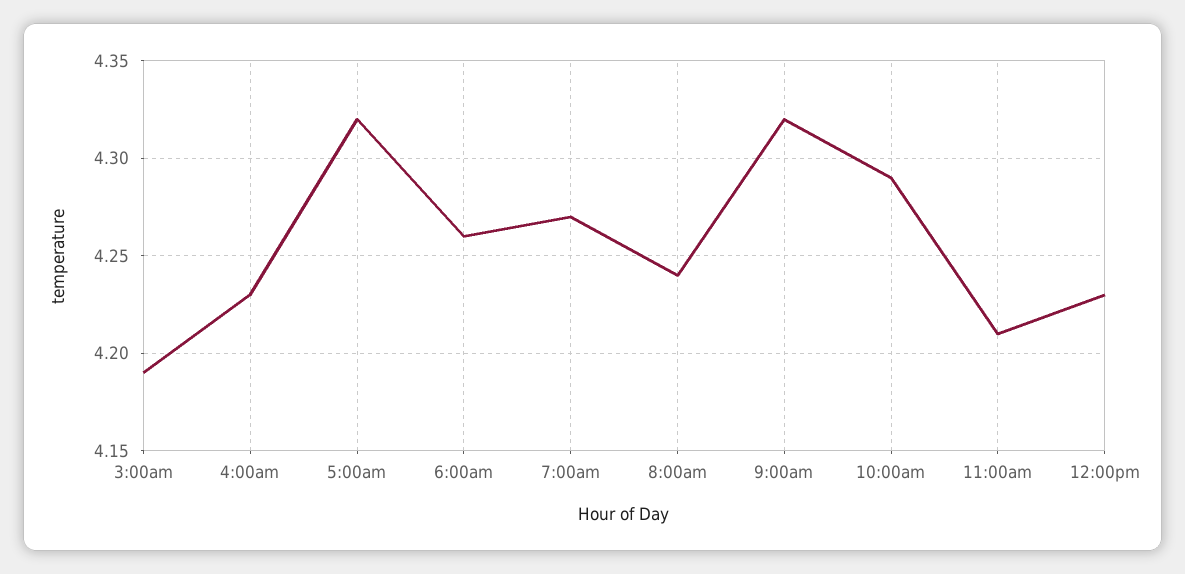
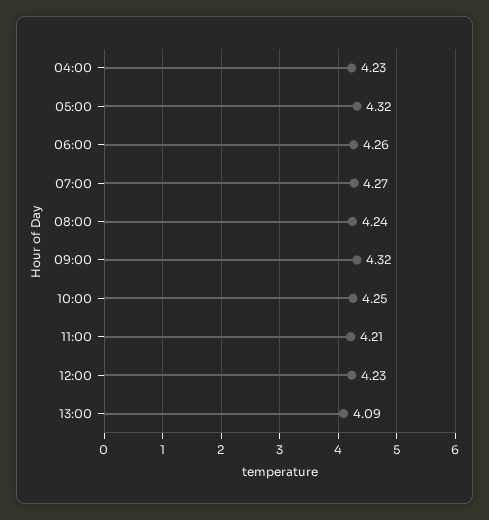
3:00am: 4.19 -> none
10:00am: 4.29 -> 4.25
13:00: none -> 4.09

